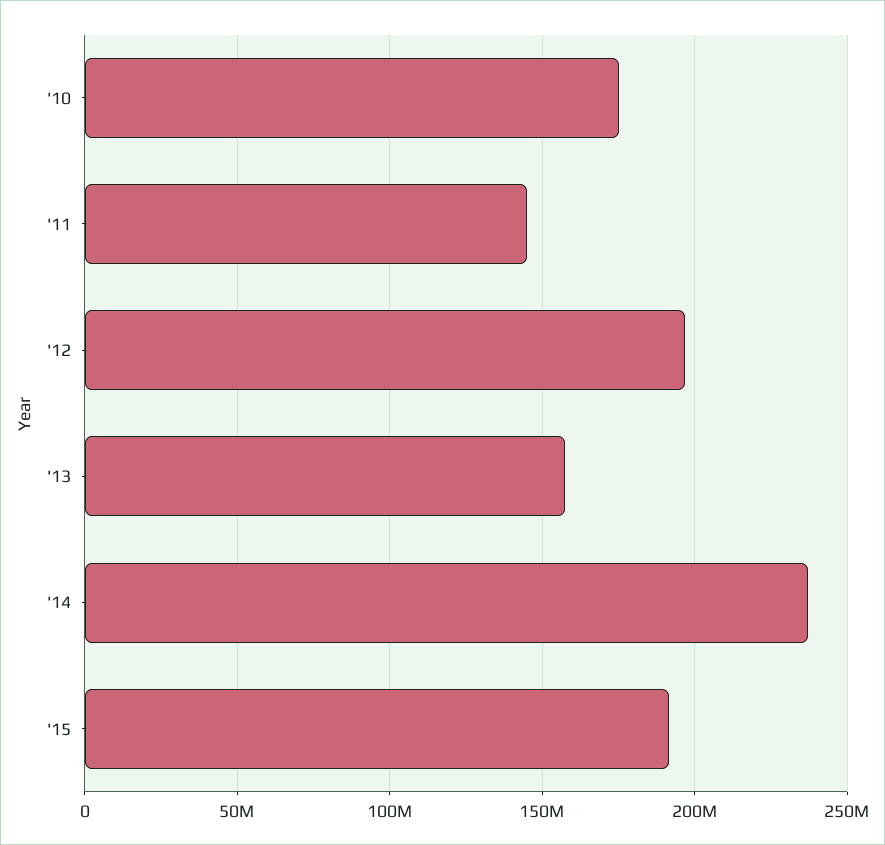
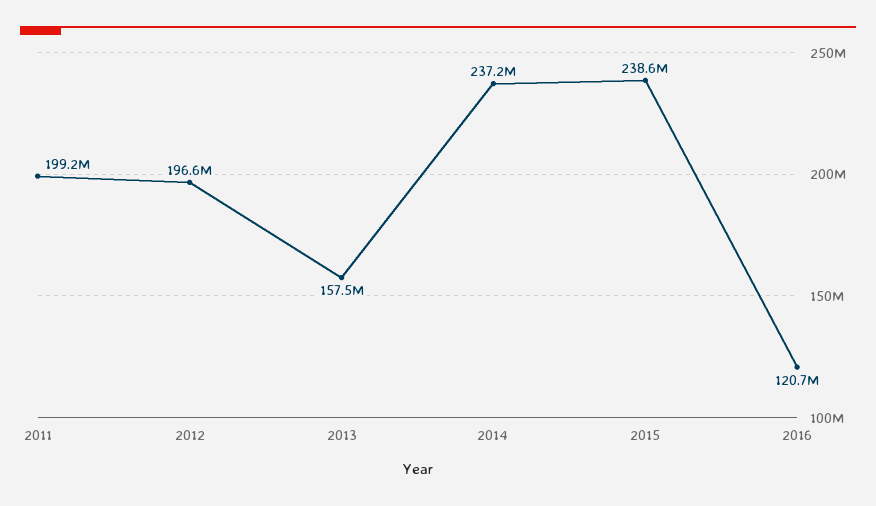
'10: 175000000 -> none
'11: 145000000 -> 199200000
'15: 190000000 -> 238600000
2016: none -> 120700000

